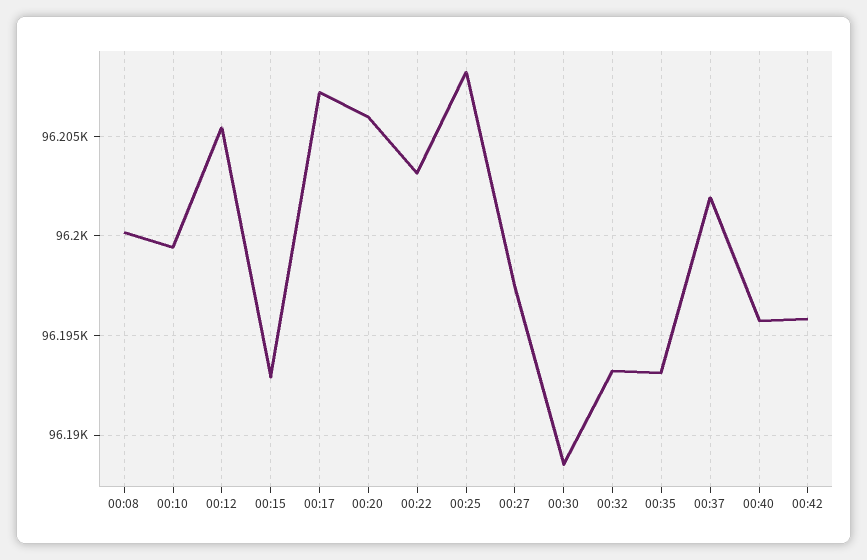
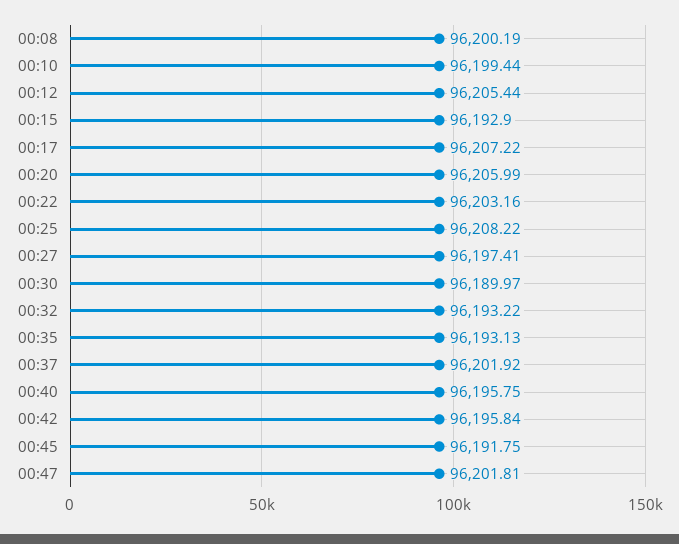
00:30: 96188.5 -> 96189.97
00:45: none -> 96191.75
00:47: none -> 96201.81

